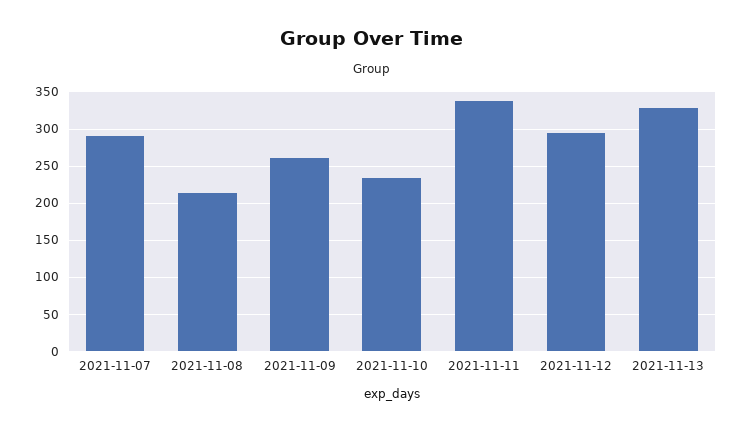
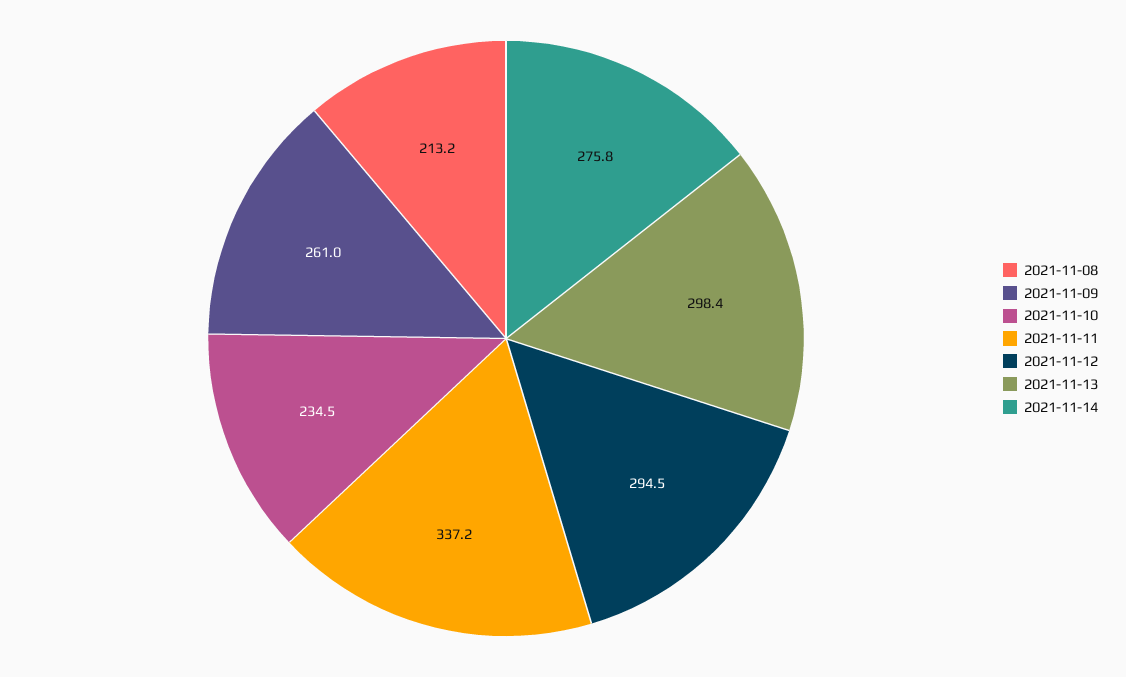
2021-11-07: 290 -> none
2021-11-13: 330 -> 298.4
2021-11-14: none -> 275.8

